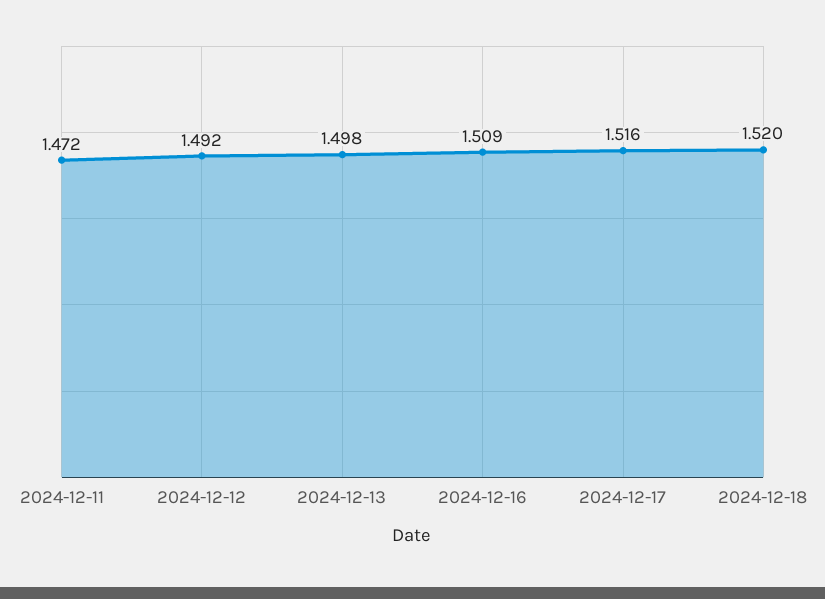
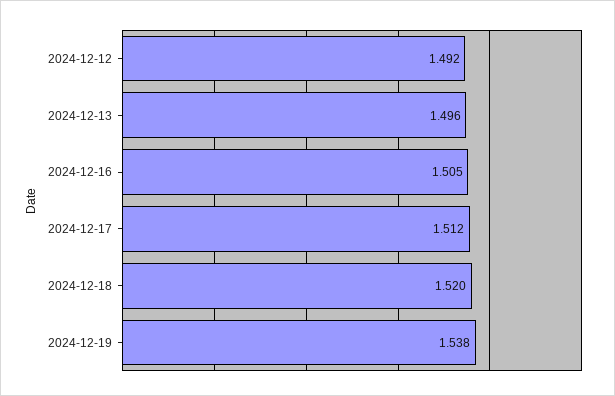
2024-12-11: 1.472 -> none
2024-12-13: 1.498 -> 1.496
2024-12-16: 1.509 -> 1.505
2024-12-17: 1.516 -> 1.512
2024-12-19: none -> 1.538

